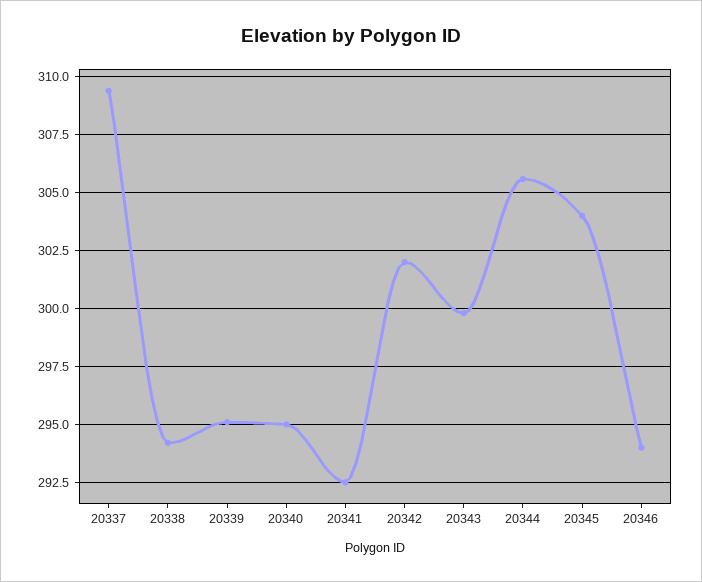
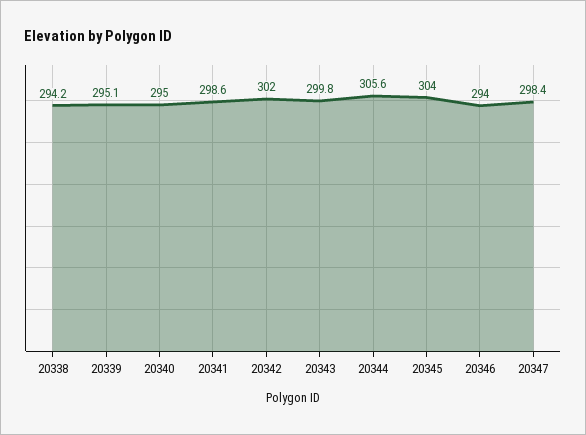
20337: 309.5 -> none
20341: 292.5 -> 298.6
20347: none -> 298.4

